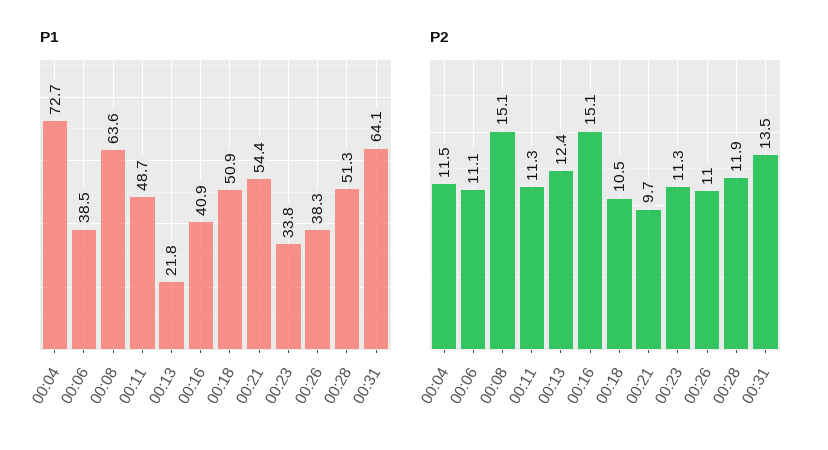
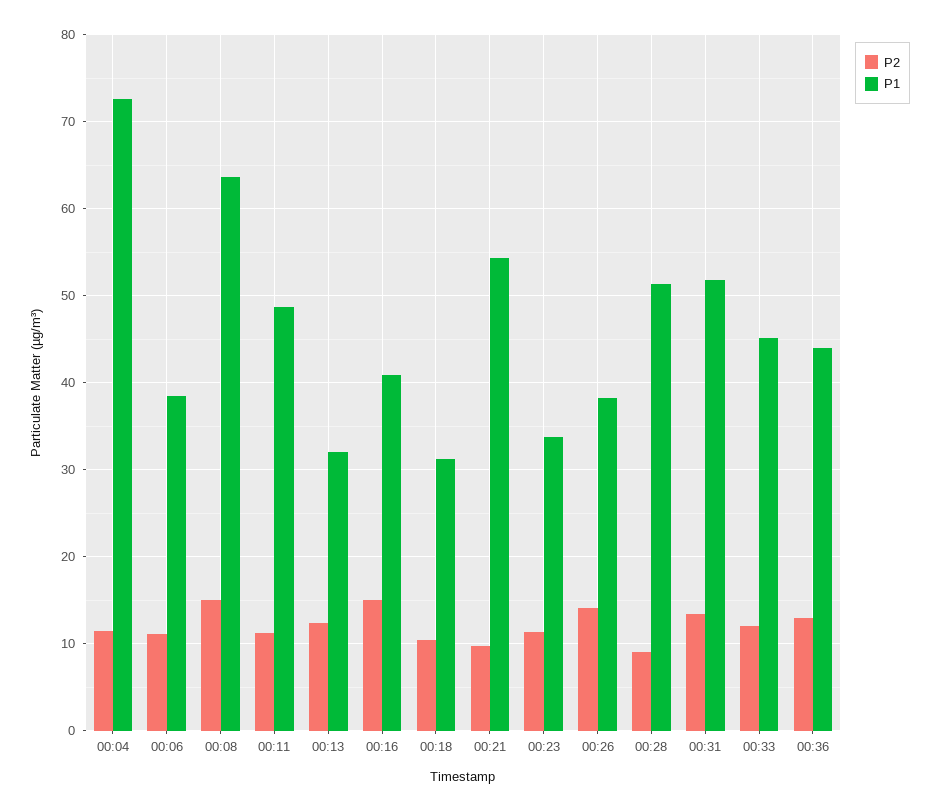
P1, 00:13: 21.8 -> 32
P1, 00:18: 50.9 -> 31
P1, 00:31: 64.1 -> 52
P2, 00:26: 11 -> 14
P2, 00:28: 11.9 -> 9
P2, 00:33: none -> 12
P1, 00:33: none -> 45
P2, 00:36: none -> 13
P1, 00:36: none -> 44

